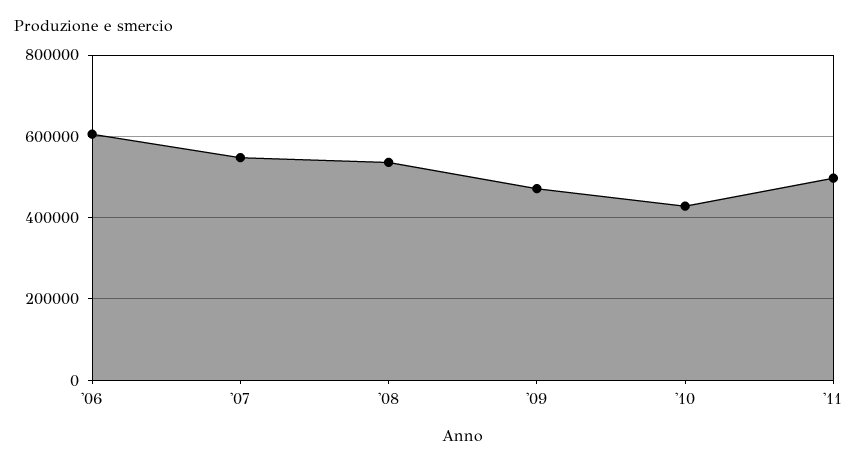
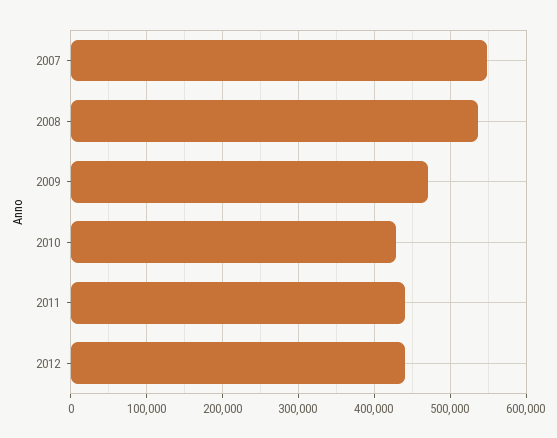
'06: 600000 -> none
'11: 500000 -> 440000
2012: none -> 440000

